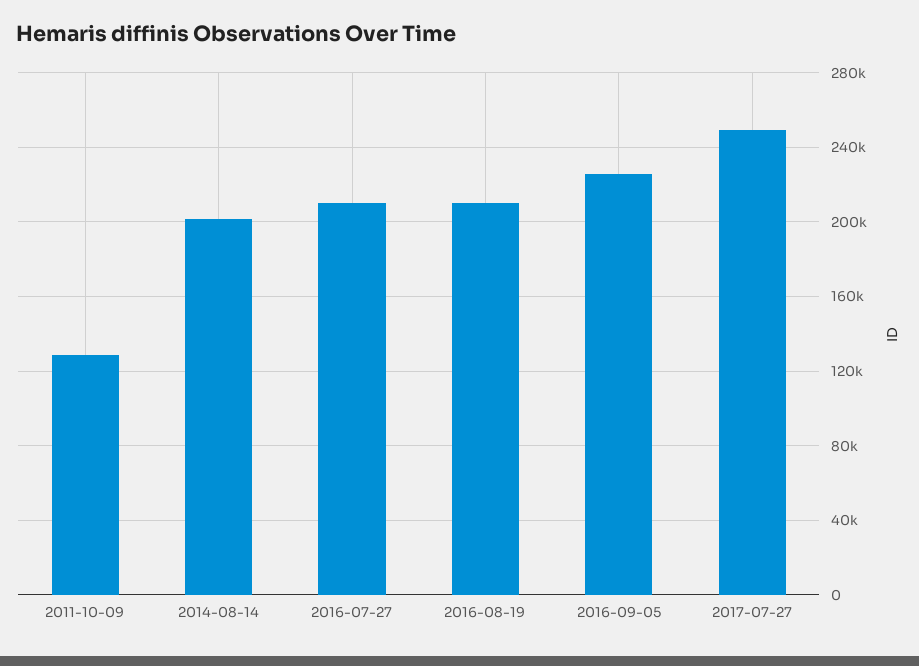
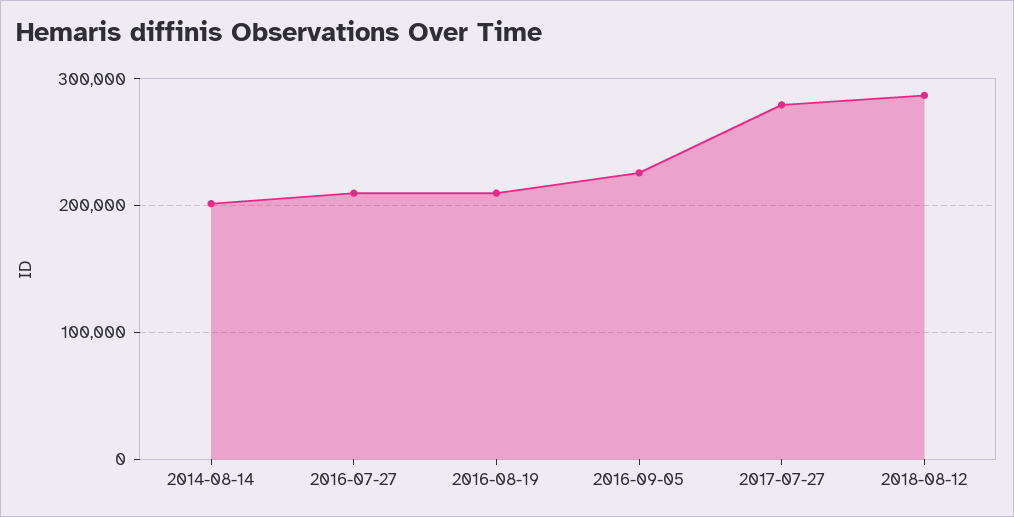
2011-10-09: 130000 -> none
2017-07-27: 250000 -> 280000
2018-08-12: none -> 290000

